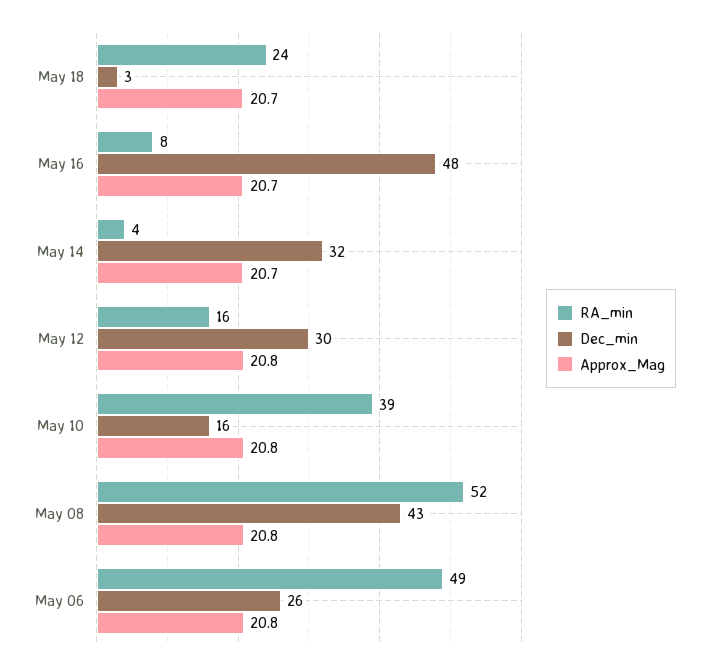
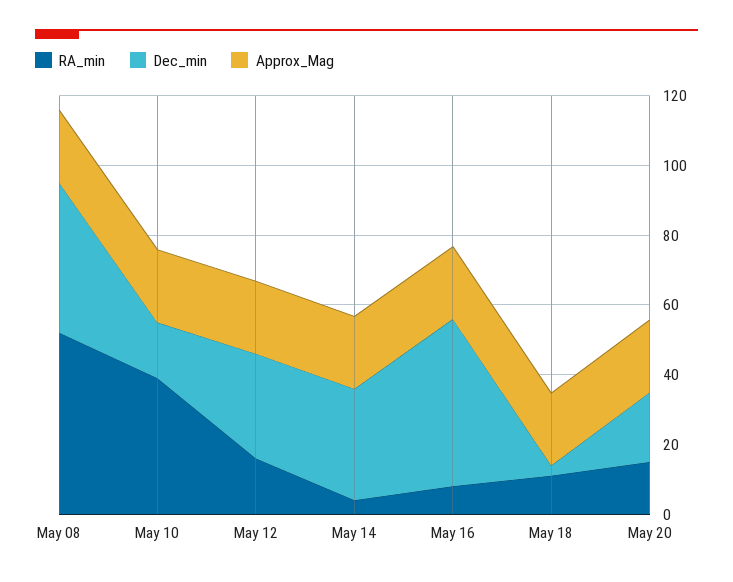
RA_min, May 18: 24 -> 10
RA_min, May 06: 49 -> none
Dec_min, May 06: 26 -> none
Approx_Mag, May 06: 20.8 -> none
RA_min, May 20: none -> 15
Dec_min, May 20: none -> 20
Approx_Mag, May 20: none -> 20

